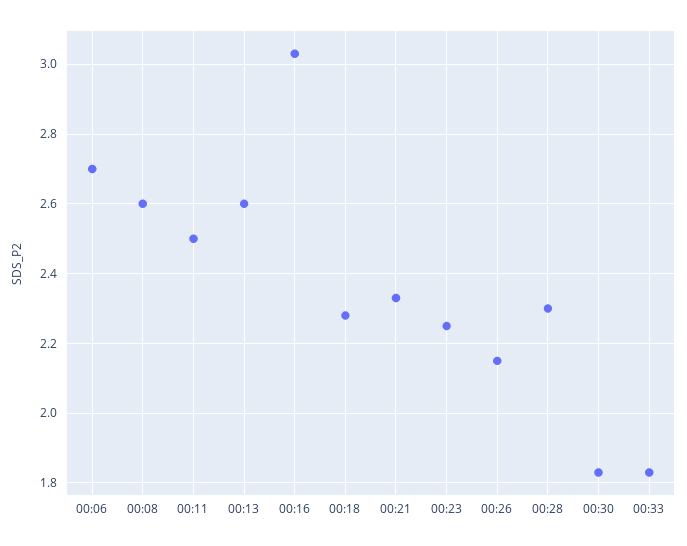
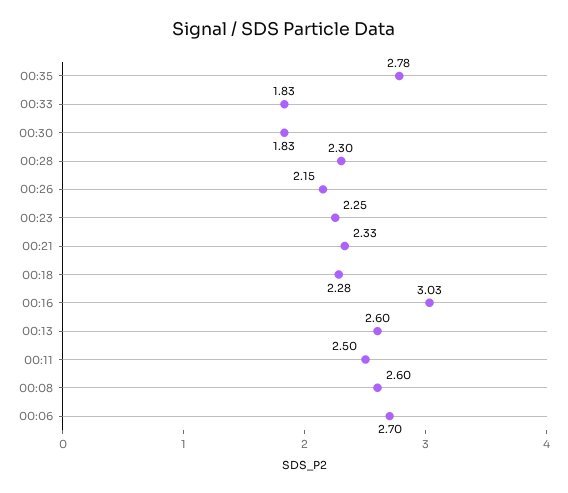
00:35: none -> 2.78

